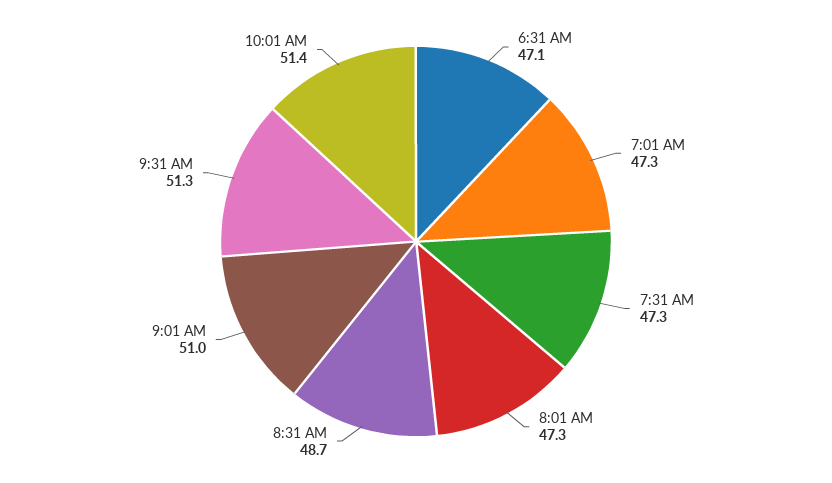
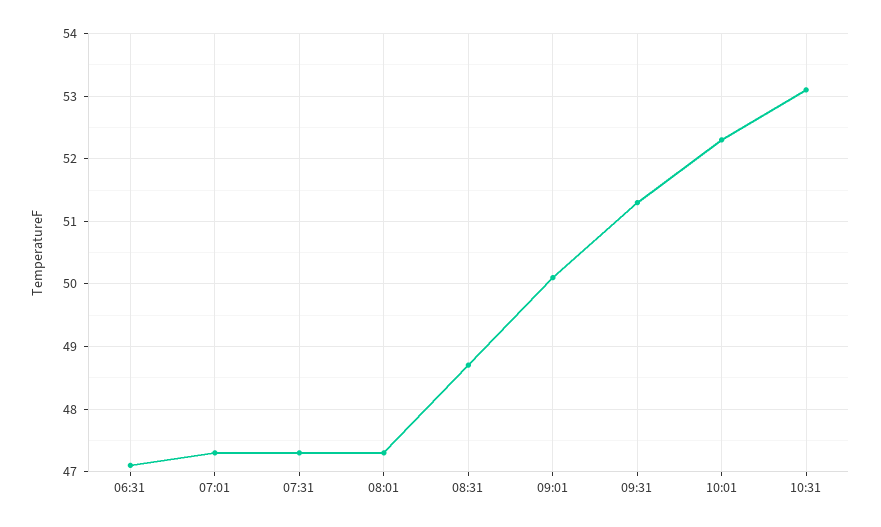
9:01 AM: 51 -> 50.1
10:01 AM: 51.4 -> 52.3
10:31: none -> 53.1

